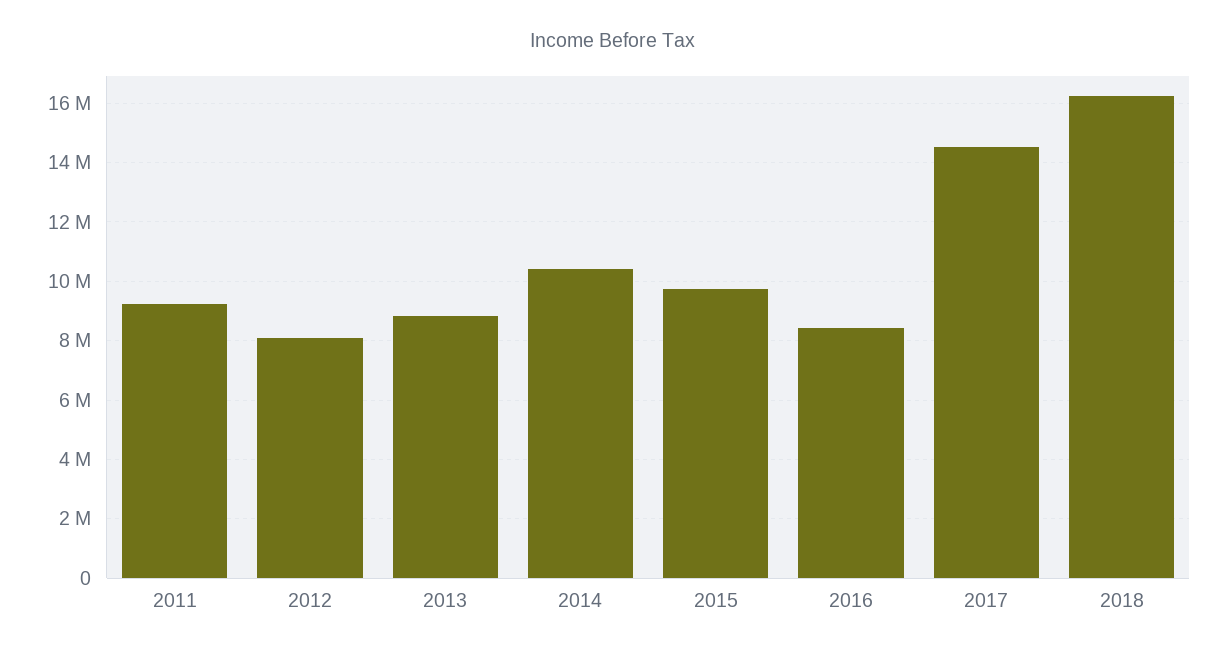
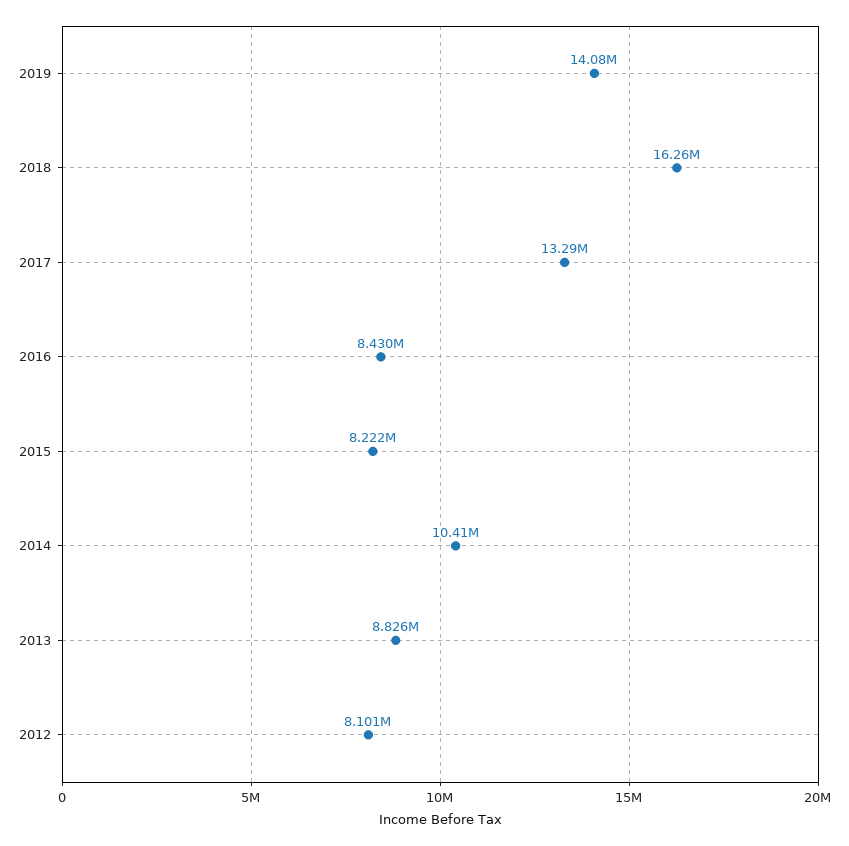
2011: 9250000 -> none
2015: 9750000 -> 8222000
2017: 14500000 -> 13290000
2019: none -> 14080000

